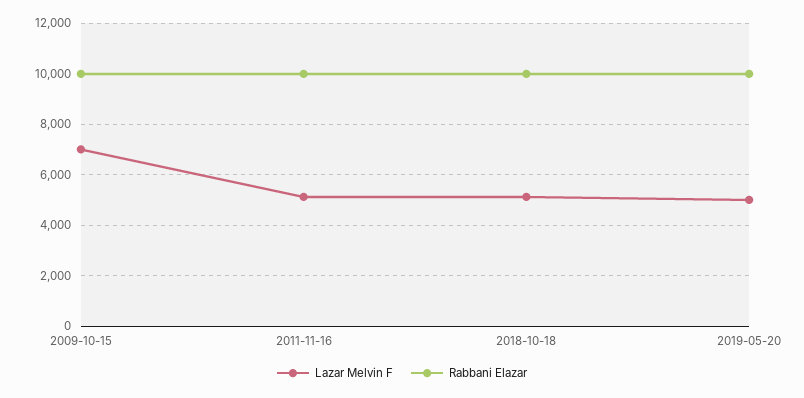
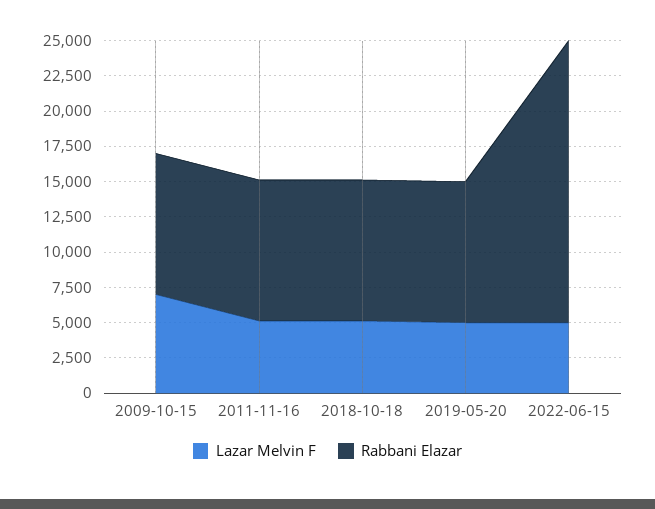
Lazar Melvin F, 2022-06-15: none -> 5000
Rabbani Elazar, 2022-06-15: none -> 20000

